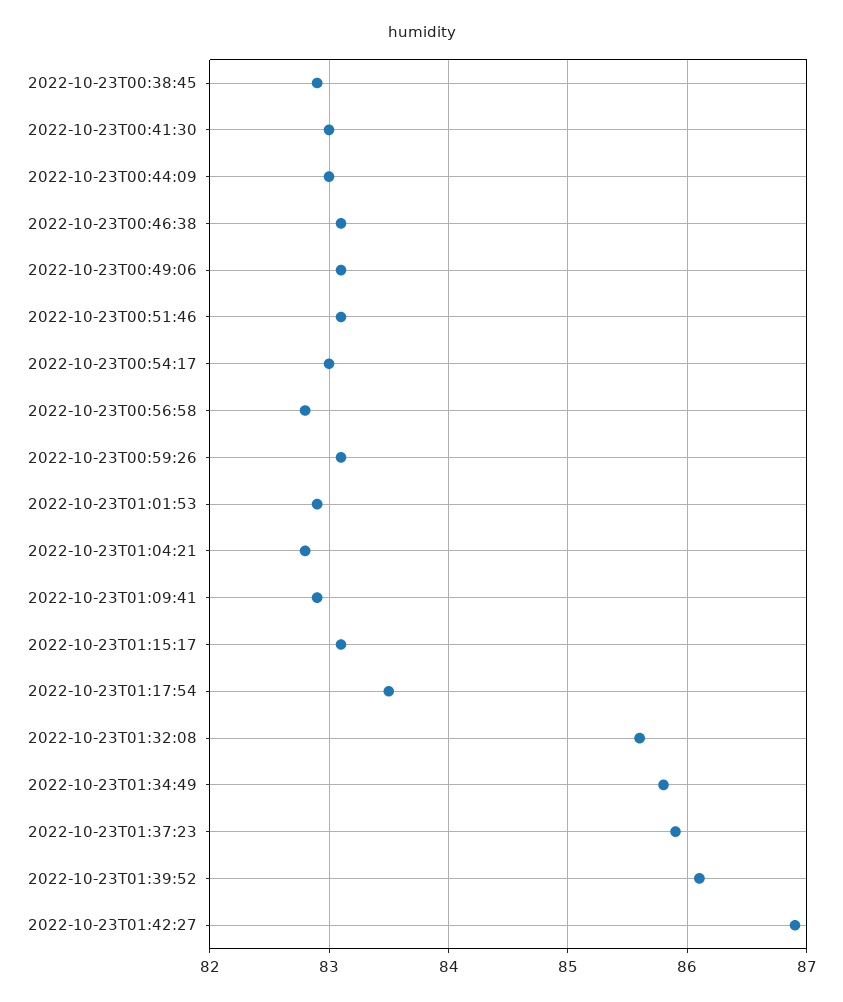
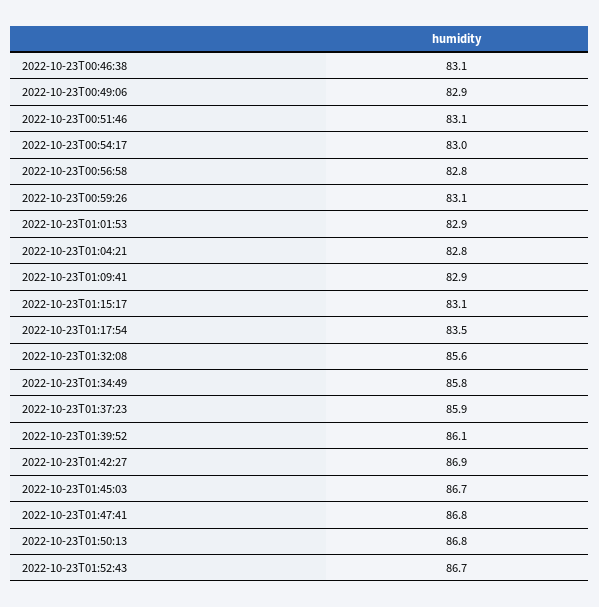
2022-10-23T00:38:45: 82.9 -> none
2022-10-23T00:41:30: 83 -> none
2022-10-23T00:44:09: 83 -> none
2022-10-23T00:49:06: 83.1 -> 82.9
2022-10-23T01:45:03: none -> 86.7
2022-10-23T01:47:41: none -> 86.8
2022-10-23T01:50:13: none -> 86.8
2022-10-23T01:52:43: none -> 86.7

